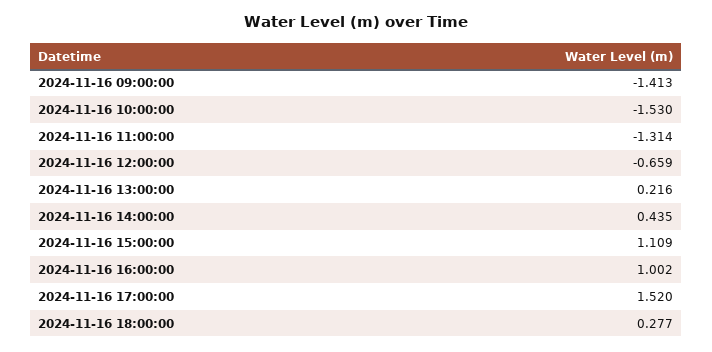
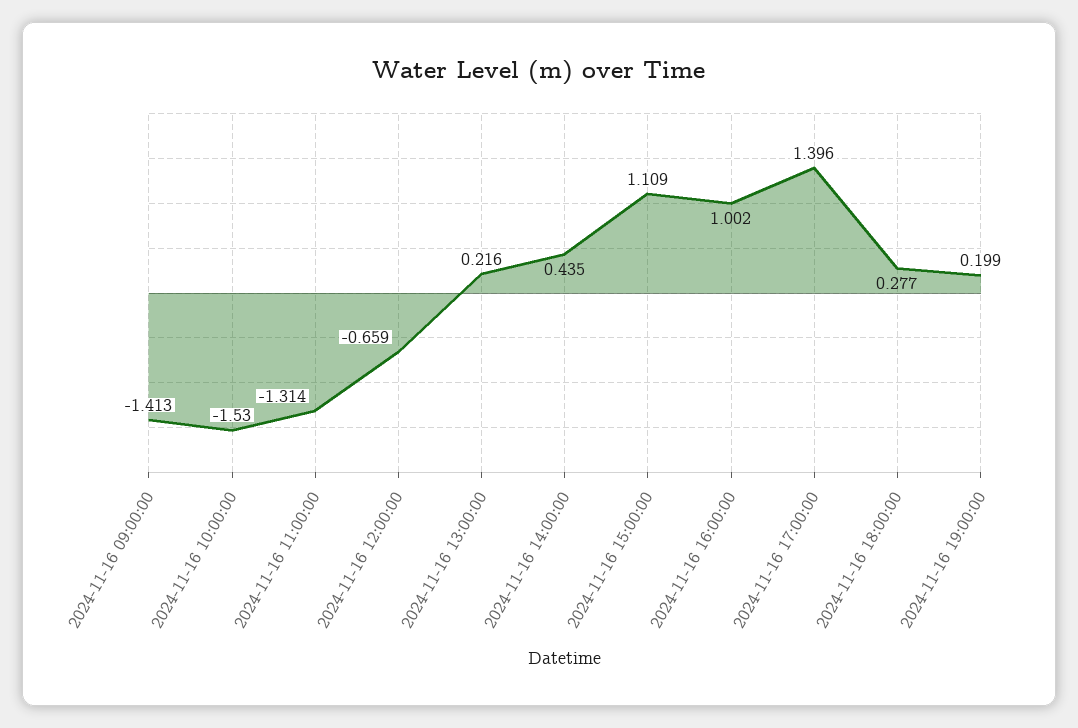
2024-11-16 17:00:00: 1.52 -> 1.396
2024-11-16 19:00:00: none -> 0.199

